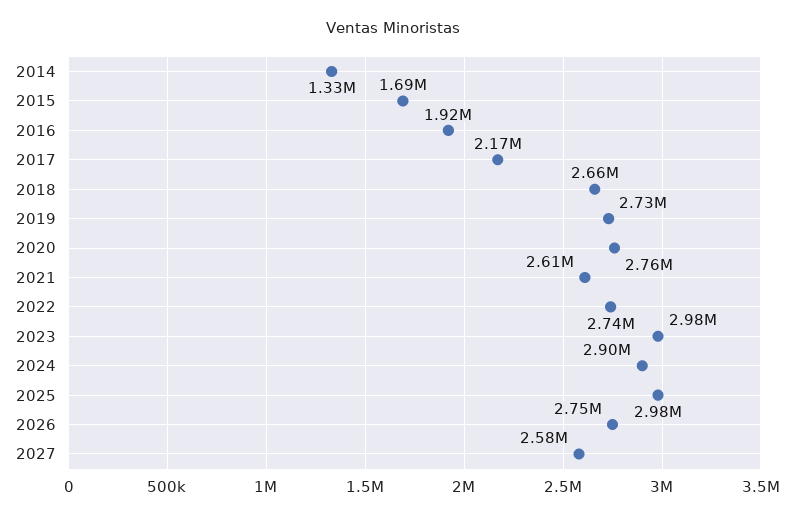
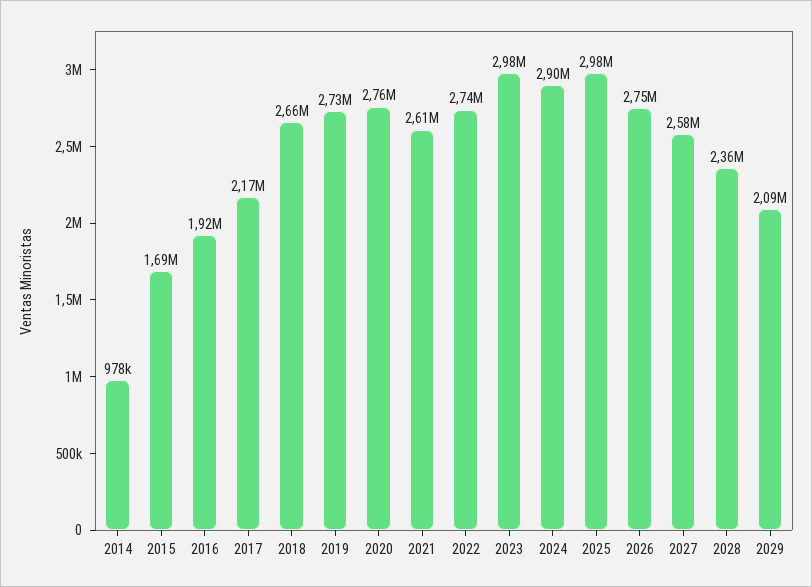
2014: 1330000 -> 978000
2028: none -> 2360000
2029: none -> 2090000

